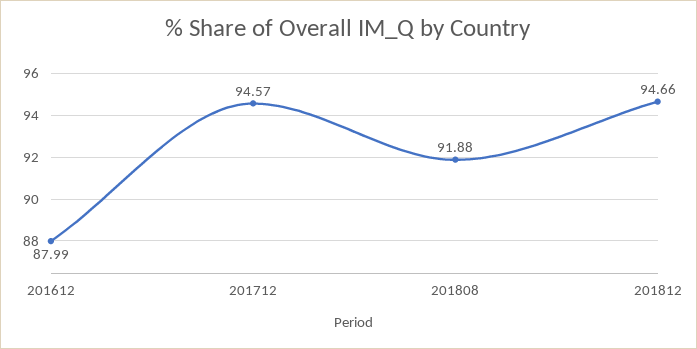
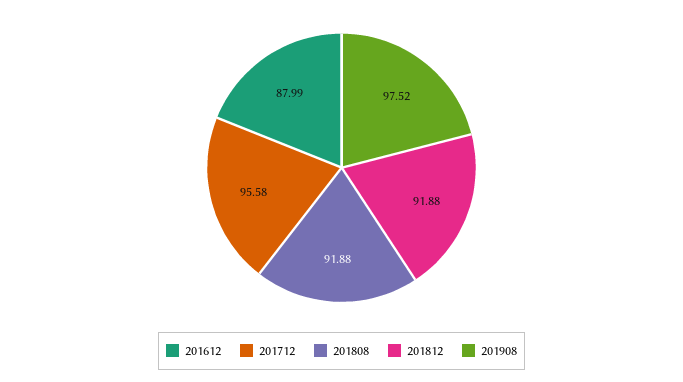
201712: 94.57 -> 95.58
201812: 94.66 -> 91.88
201908: none -> 97.52

